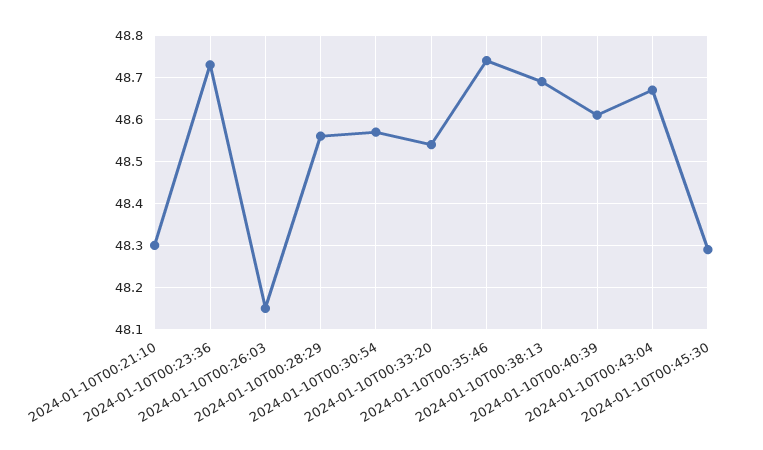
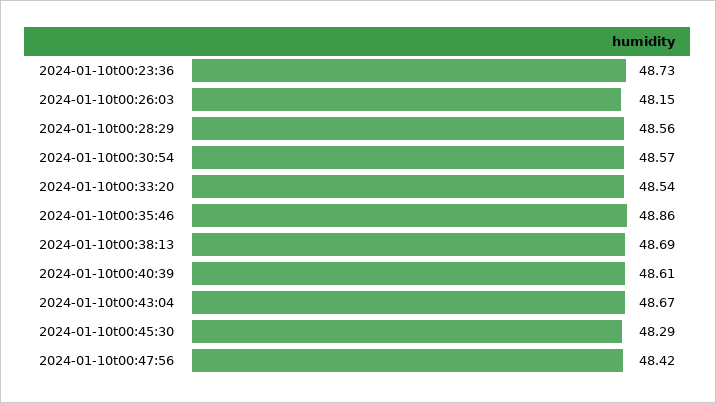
2024-01-10T00:21:10: 48.3 -> none
2024-01-10T00:35:46: 48.75 -> 48.86
2024-01-10t00:47:56: none -> 48.42

